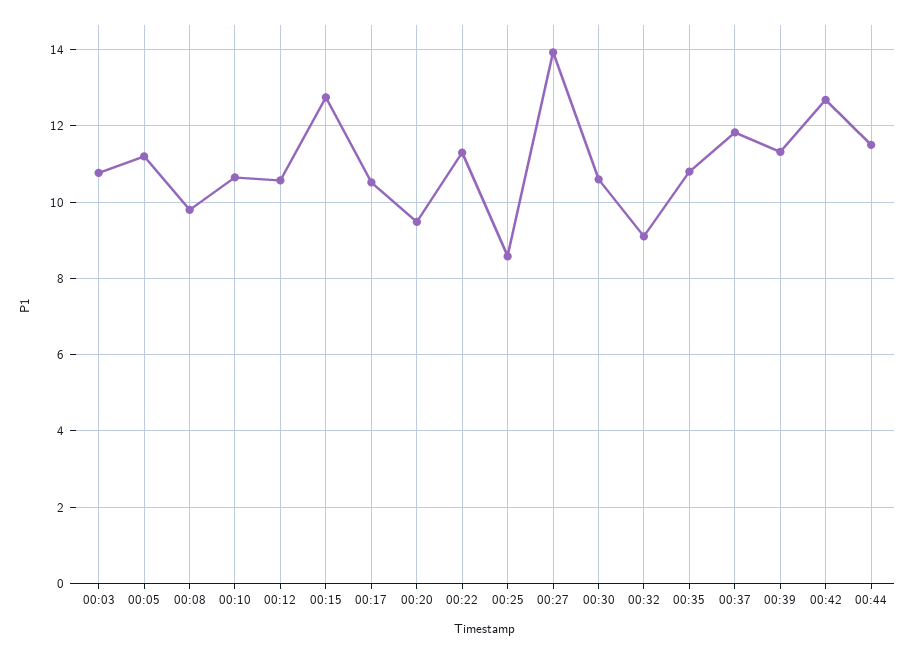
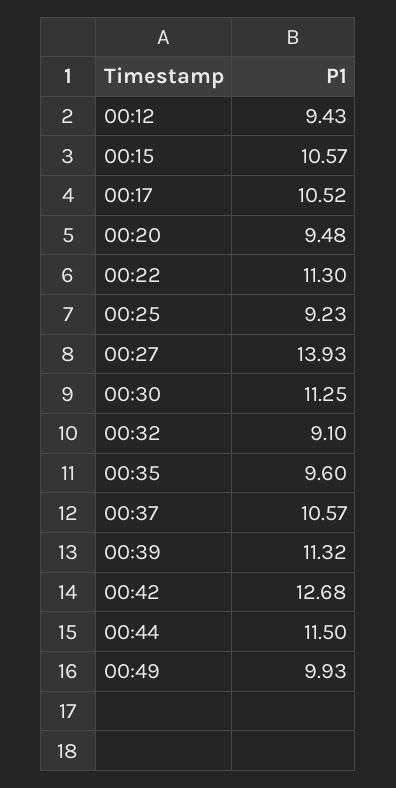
00:03: 10.8 -> none
00:05: 11.2 -> none
00:08: 9.8 -> none
00:10: 10.6 -> none
00:12: 10.6 -> 9.43
00:15: 12.8 -> 10.57
00:25: 8.6 -> 9.23
00:30: 10.6 -> 11.25
00:35: 10.8 -> 9.6
00:37: 11.8 -> 10.57
00:49: none -> 9.93

